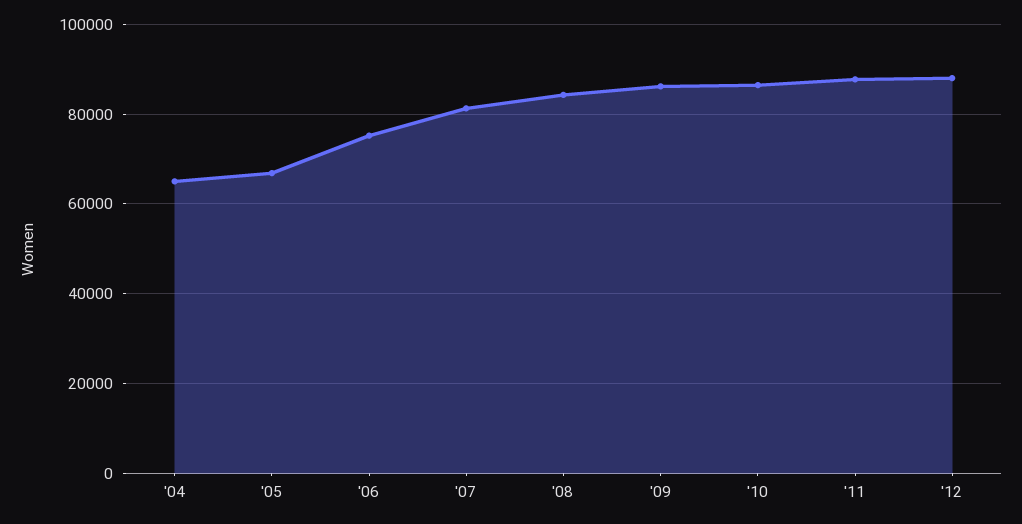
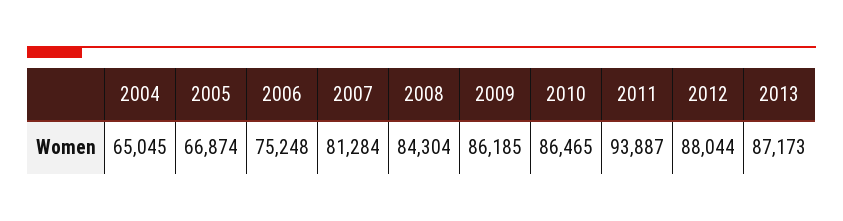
'11: 88000 -> 93887
2013: none -> 87173

